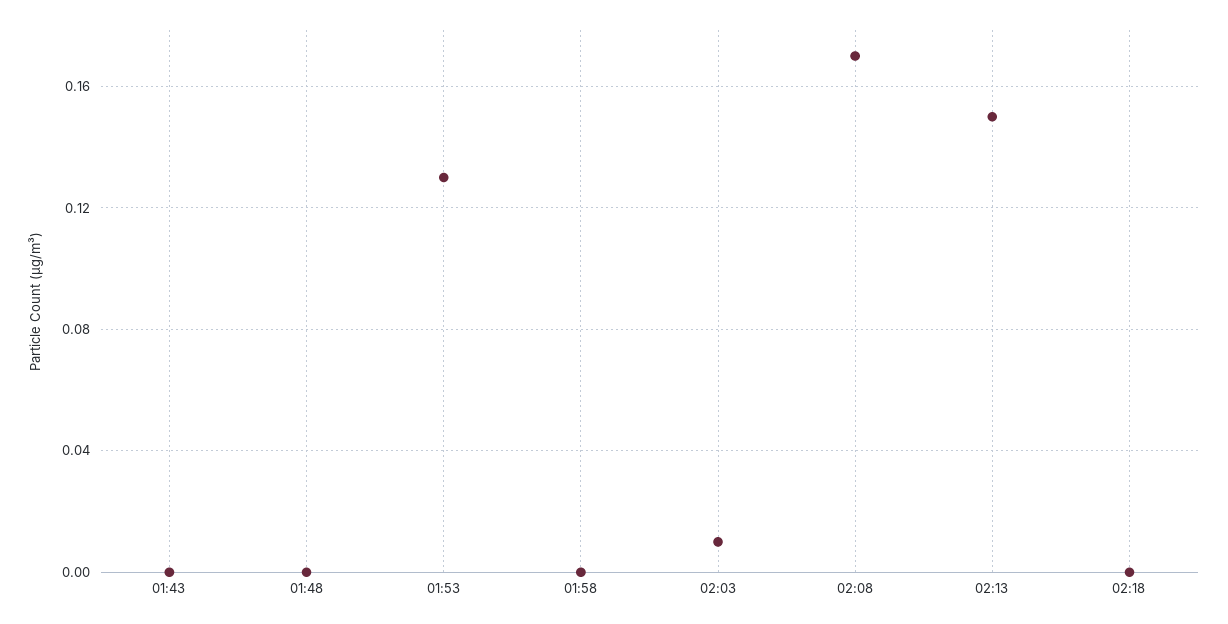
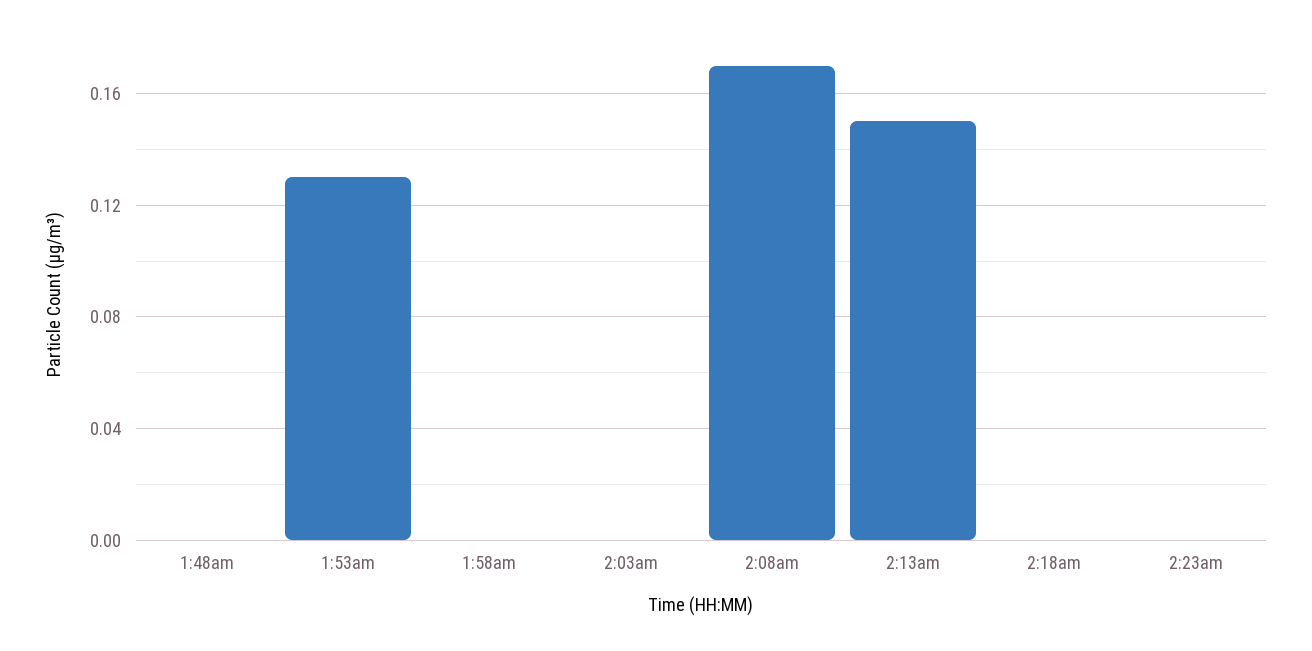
01:43: 0 -> none
02:03: 0.01 -> 0
2:23am: none -> 0

